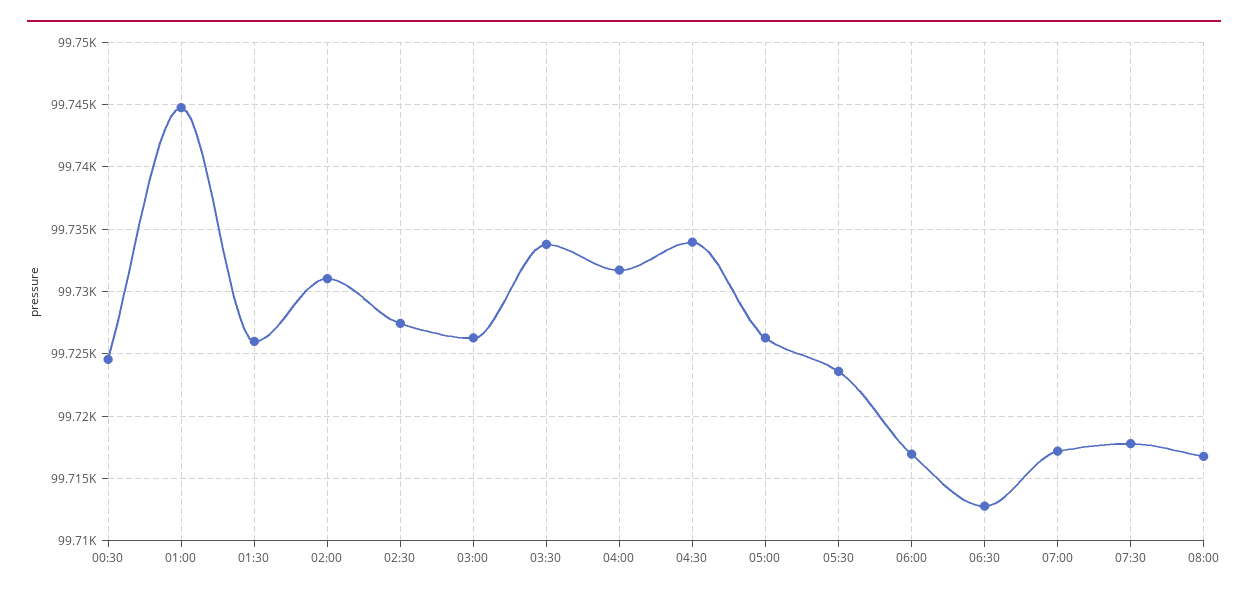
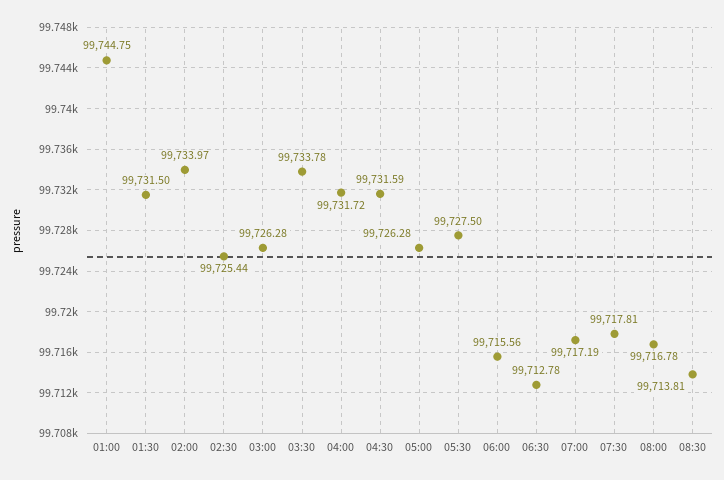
00:30: 99724.5 -> none
01:30: 99726 -> 99731.5
02:00: 99731 -> 99733.97
02:30: 99727.5 -> 99725.44
04:30: 99734 -> 99731.59
05:30: 99723.5 -> 99727.5
06:00: 99717 -> 99715.56
08:30: none -> 99713.81

